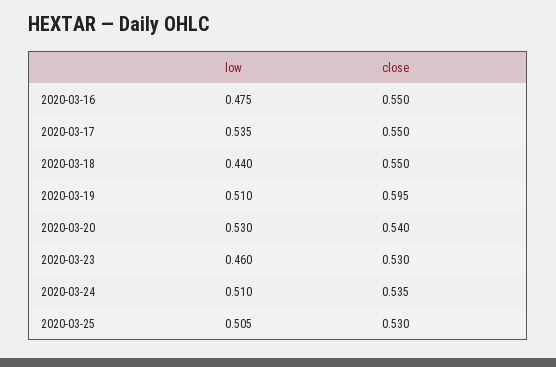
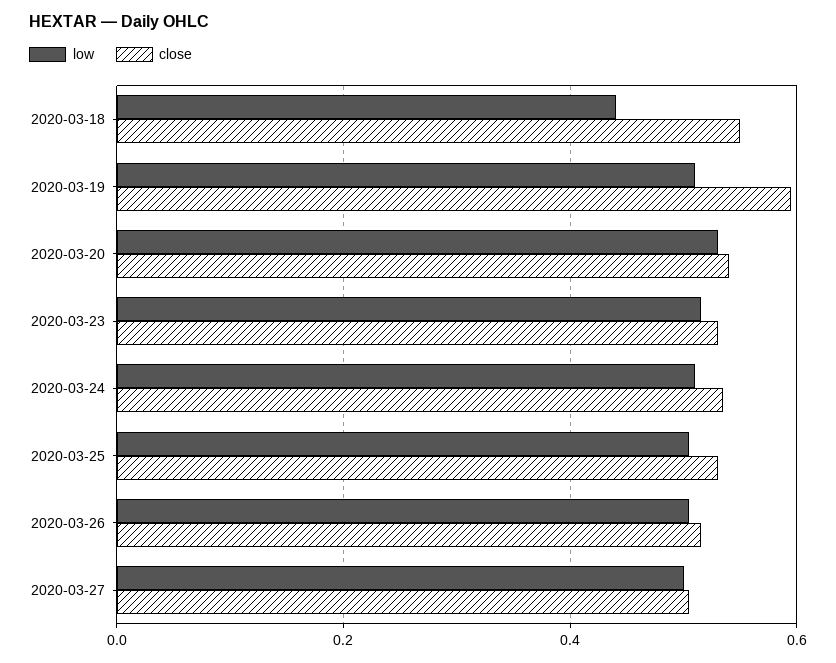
low, 2020-03-16: 0.475 -> none
close, 2020-03-16: 0.55 -> none
low, 2020-03-17: 0.535 -> none
close, 2020-03-17: 0.55 -> none
low, 2020-03-23: 0.46 -> 0.52
low, 2020-03-26: none -> 0.5
close, 2020-03-26: none -> 0.52
low, 2020-03-27: none -> 0.5
close, 2020-03-27: none -> 0.5

